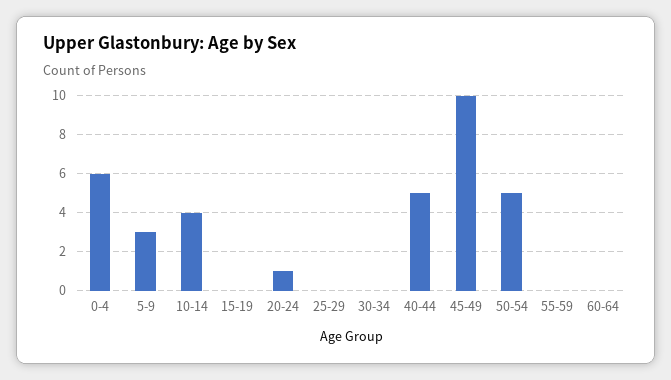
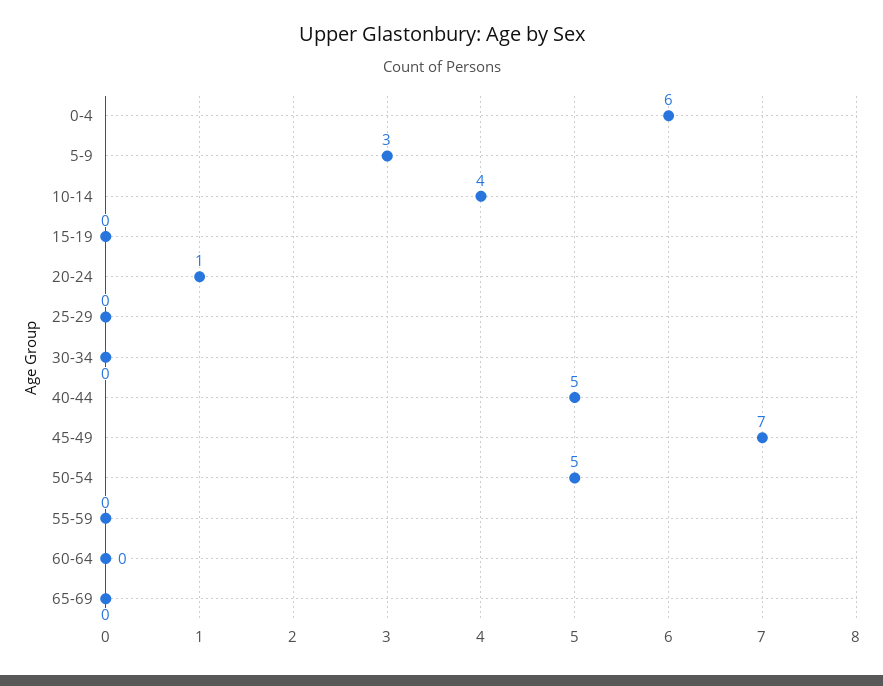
45-49: 10 -> 7
65-69: none -> 0

